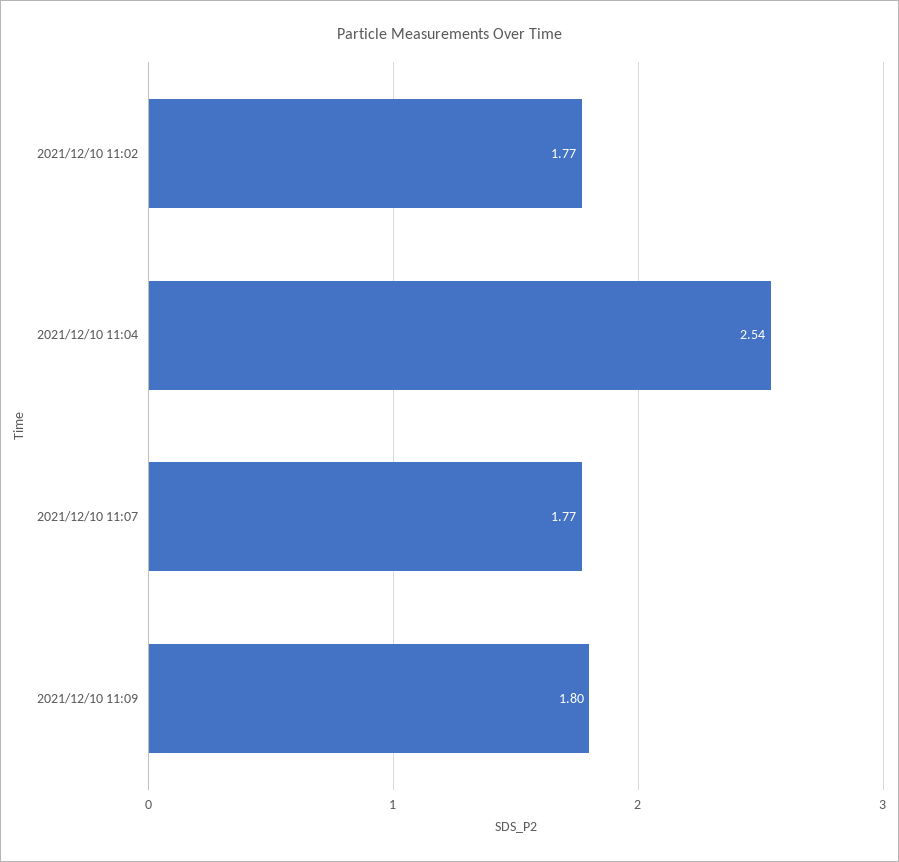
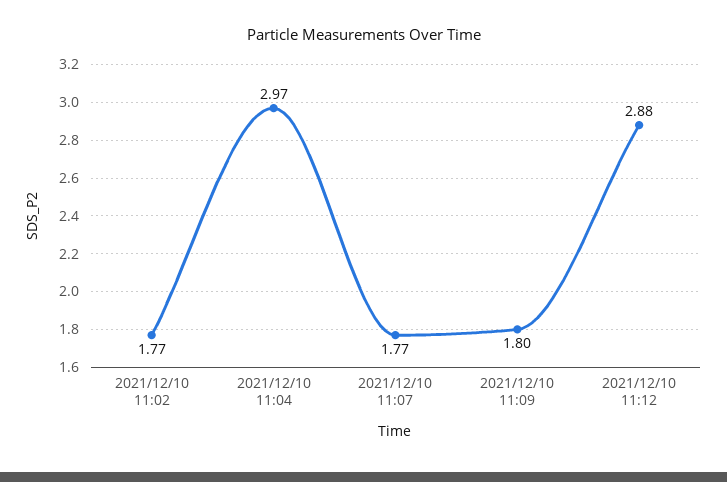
2021/12/10 11:04: 2.54 -> 2.97
2021/12/10 11:12: none -> 2.88

